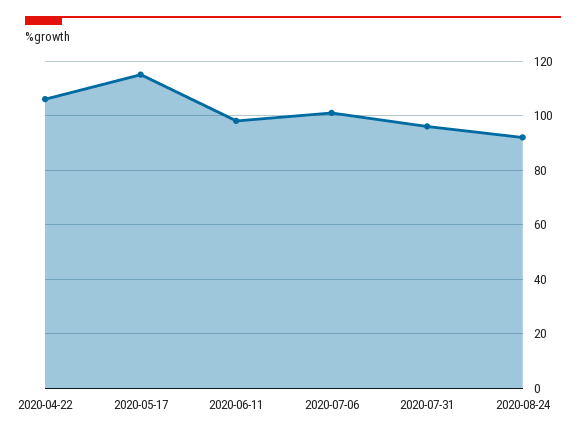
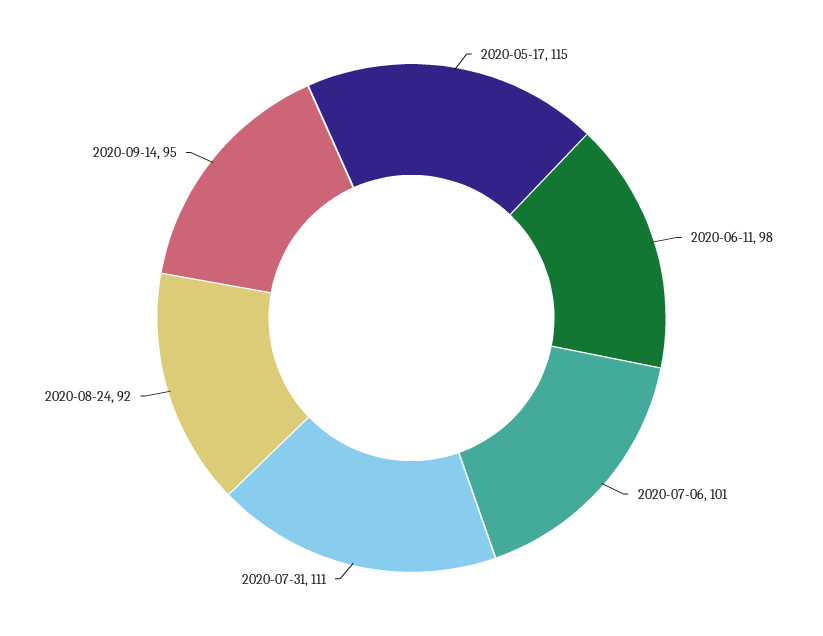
2020-04-22: 105 -> none
2020-07-31: 95 -> 111
2020-09-14: none -> 95

